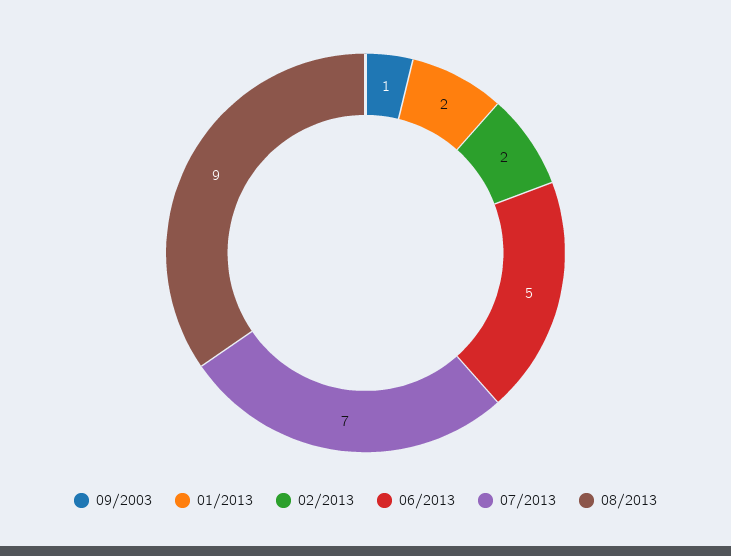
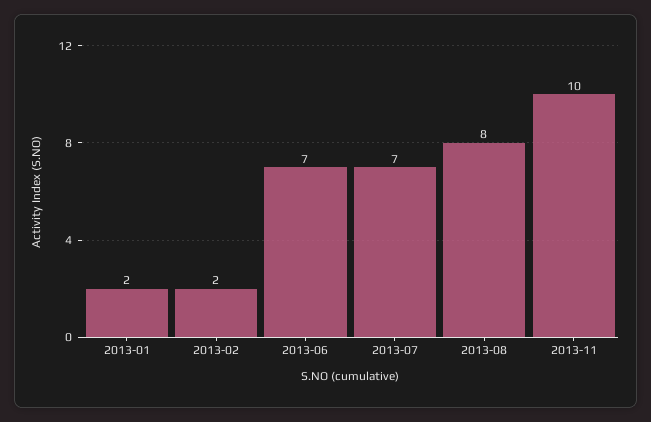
09/2003: 1 -> none
06/2013: 5 -> 7
08/2013: 9 -> 8
2013-11: none -> 10

